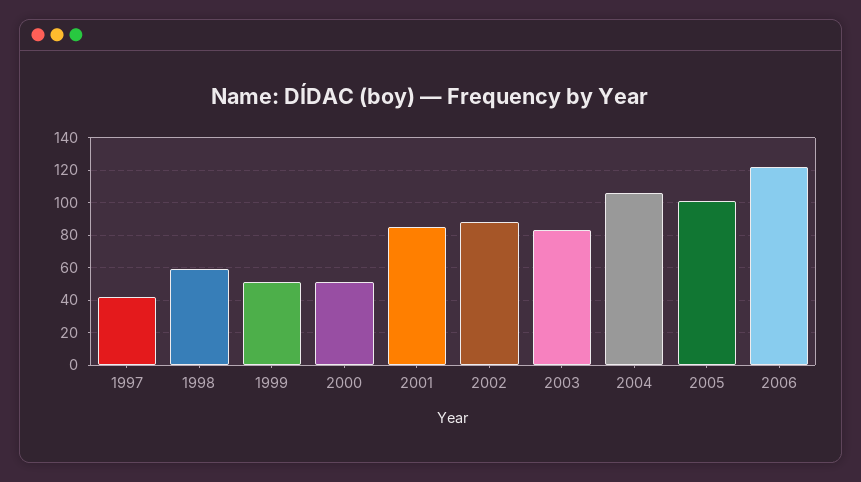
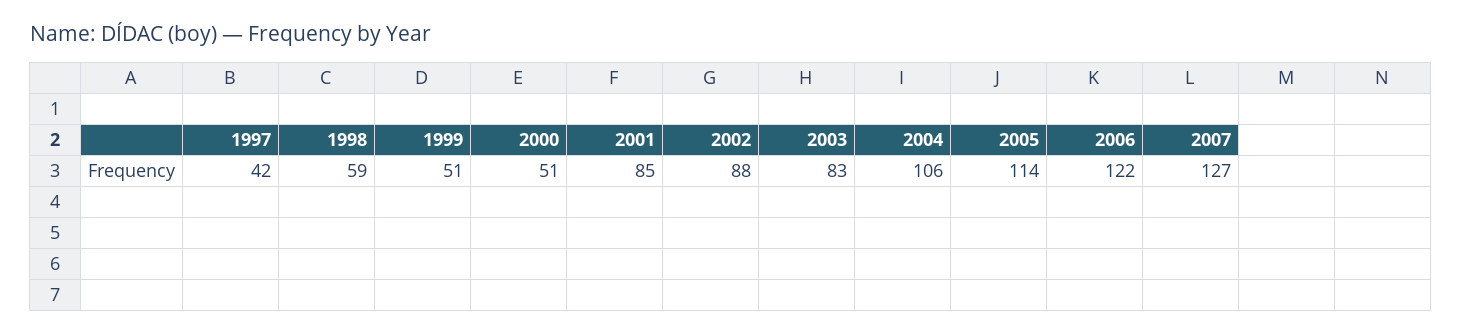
2005: 100 -> 114
2007: none -> 127

